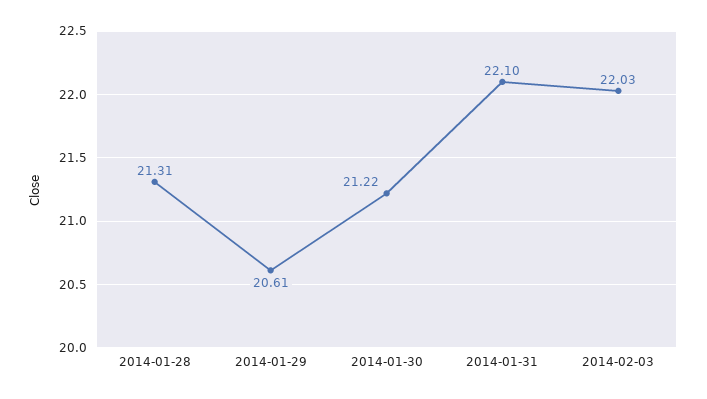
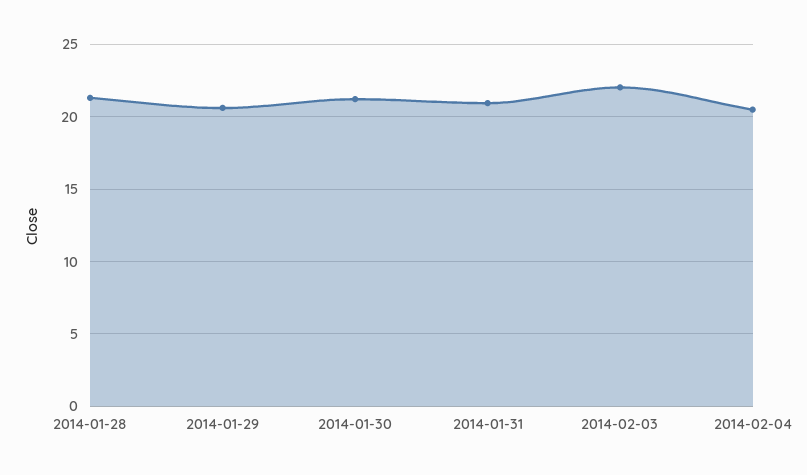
2014-01-31: 22.1 -> 21
2014-02-04: none -> 20.5

